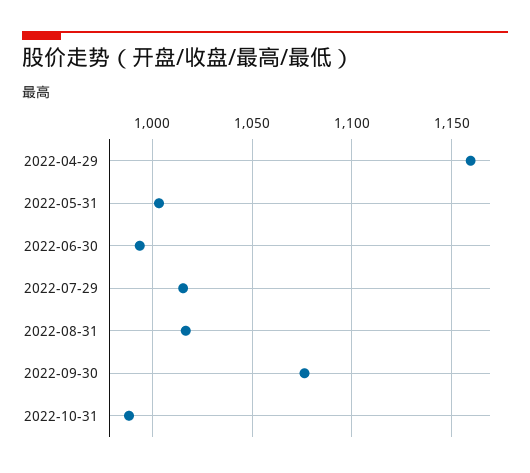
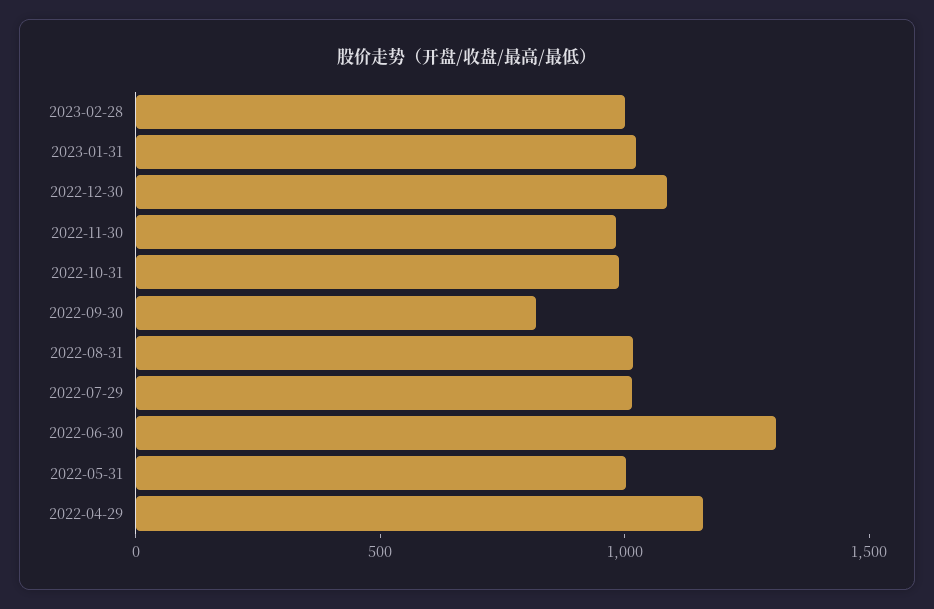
2022-06-30: 995 -> 1300
2022-09-30: 1075 -> 800
2023-02-28: none -> 1000
2023-01-31: none -> 1000
2022-12-30: none -> 1100
2022-11-30: none -> 1000

